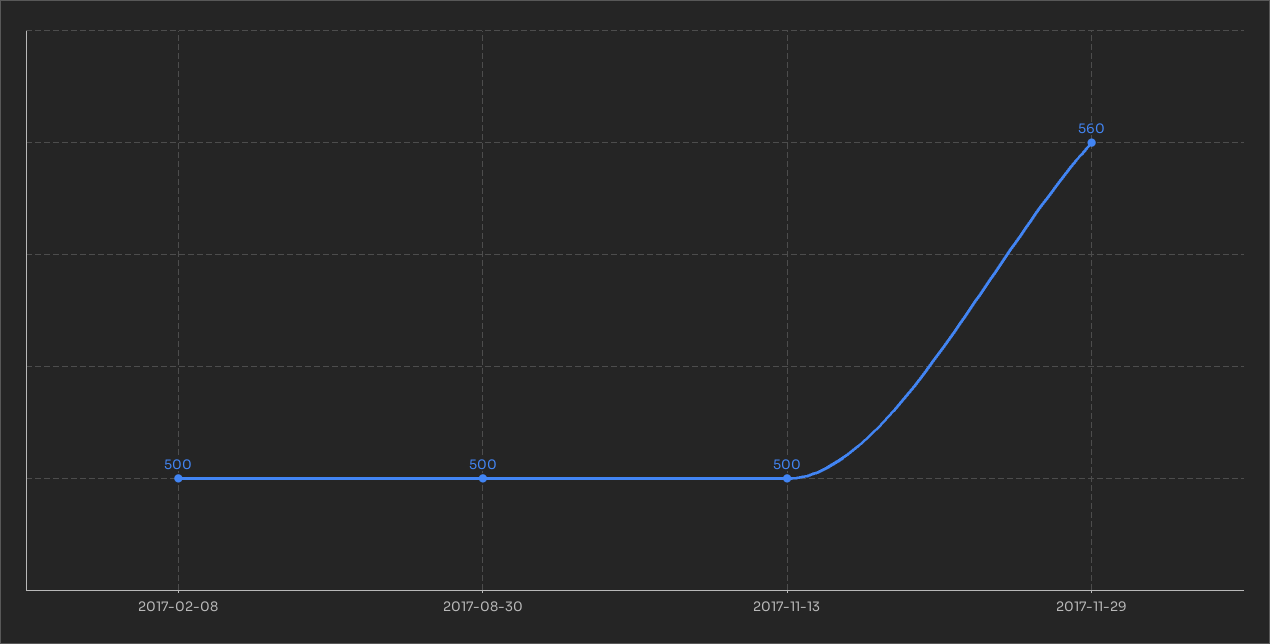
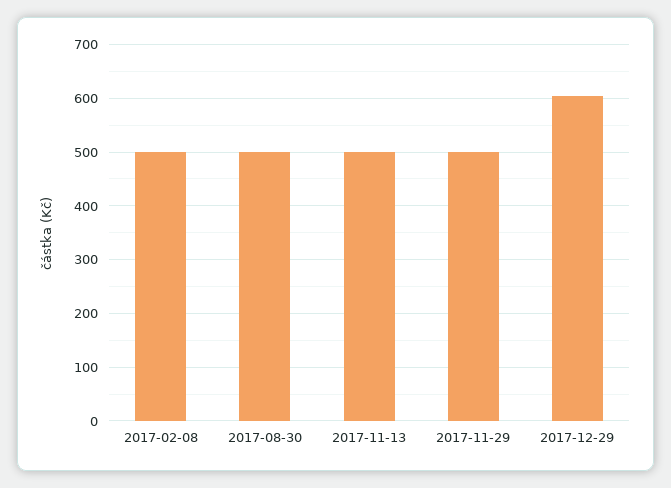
2017-11-29: 560 -> 500
2017-12-29: none -> 600

